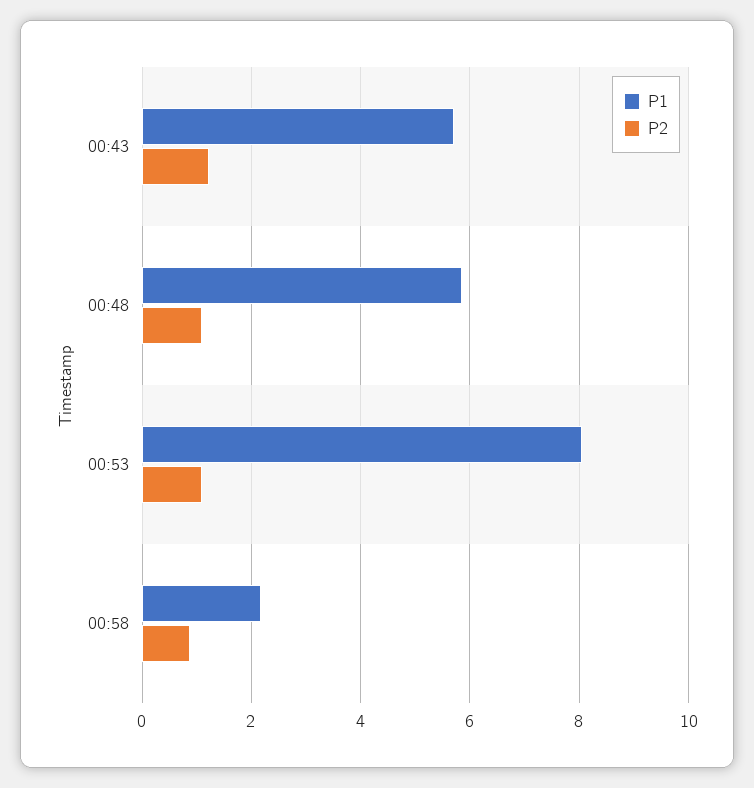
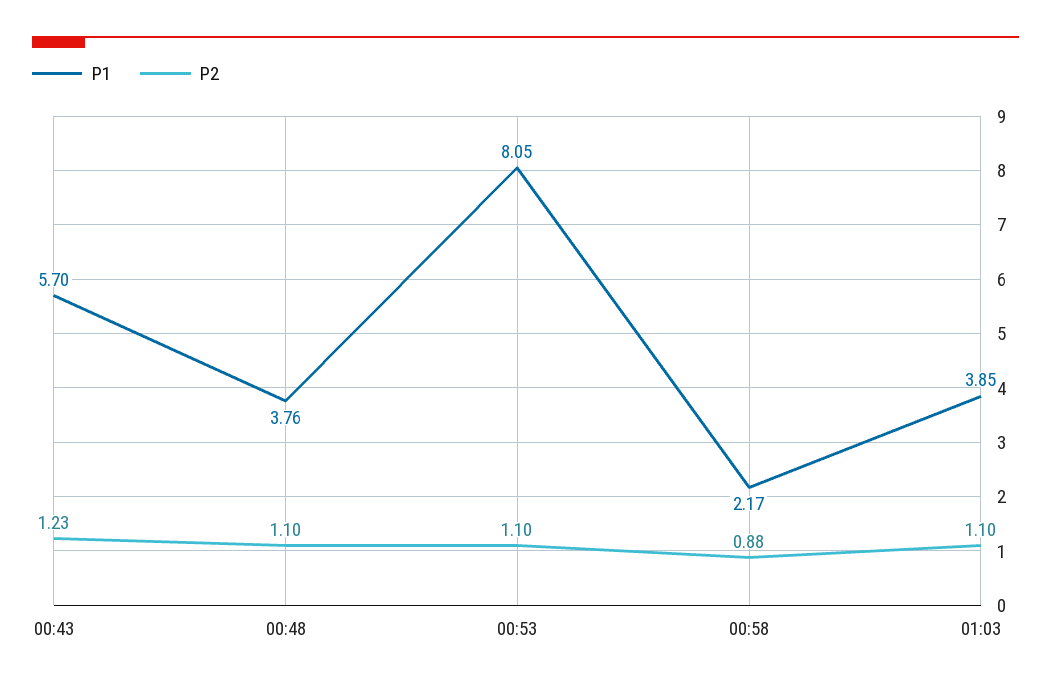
P1, 00:48: 5.8 -> 3.76
P1, 01:03: none -> 3.85
P2, 01:03: none -> 1.1

